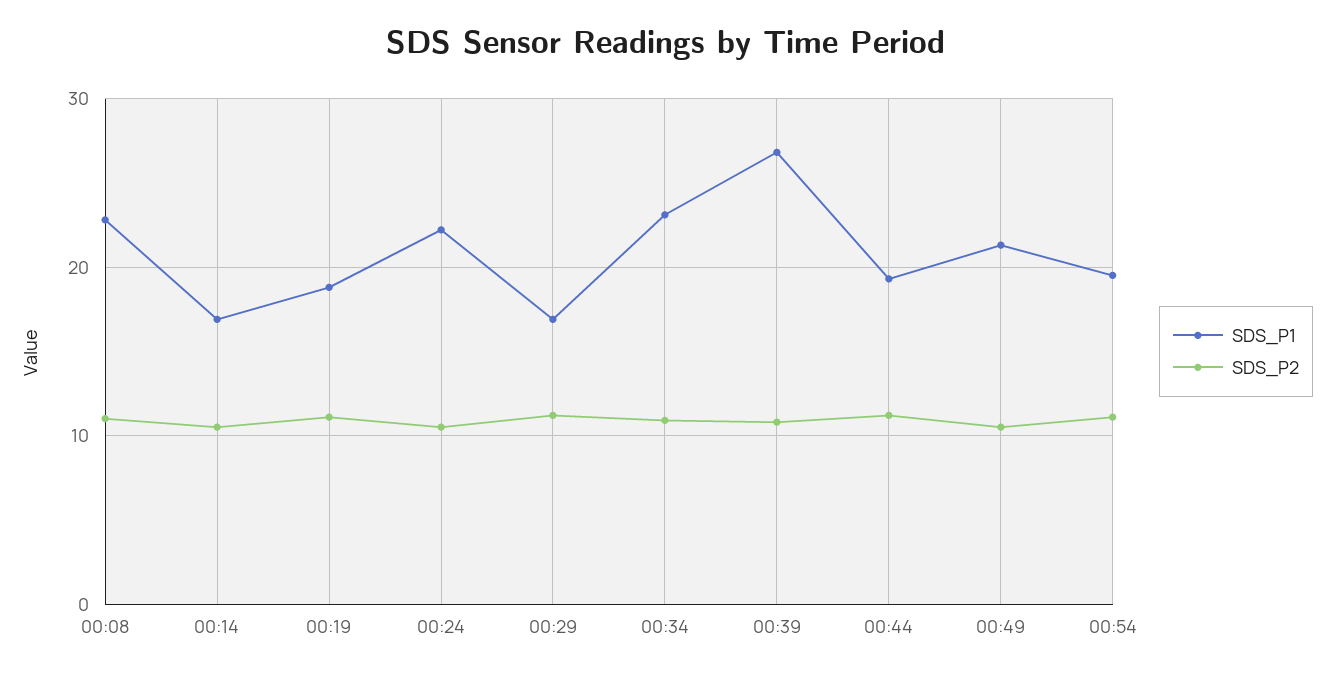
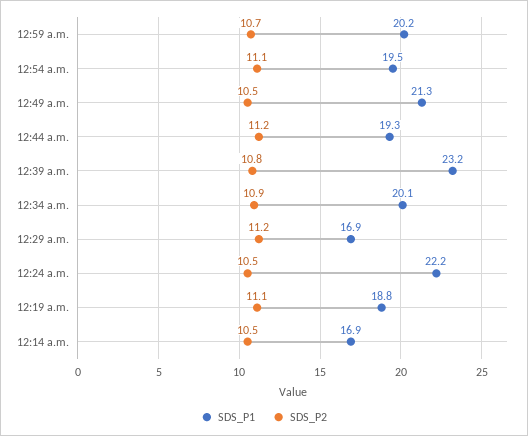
SDS_P1, 00:08: 23 -> none
SDS_P2, 00:08: 11 -> none
SDS_P1, 00:34: 23 -> 20.1
SDS_P1, 00:39: 27 -> 23.2
SDS_P1, 12:59 a.m.: none -> 20.2
SDS_P2, 12:59 a.m.: none -> 10.7

